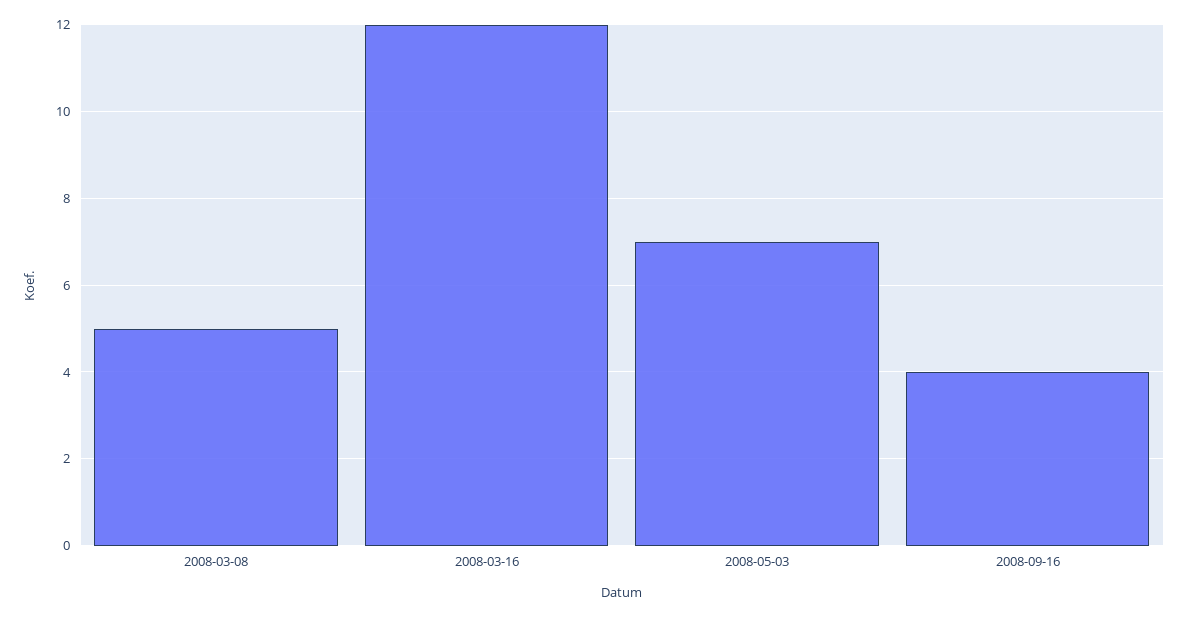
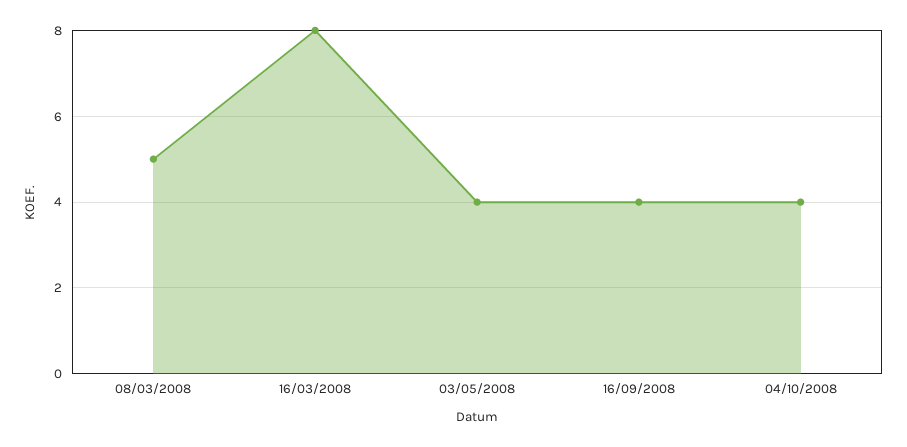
2008-03-16: 12 -> 8
2008-05-03: 7 -> 4
04/10/2008: none -> 4

